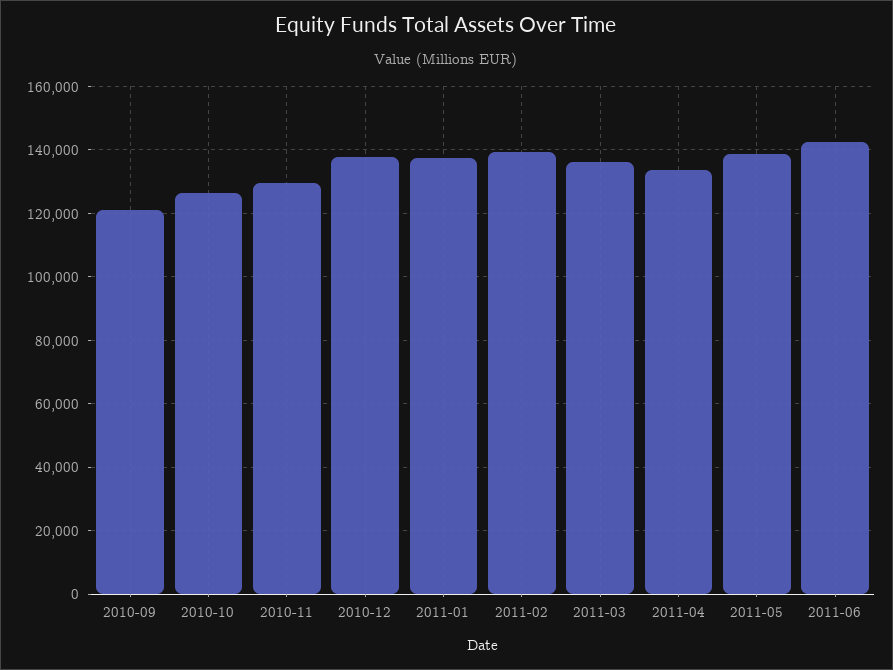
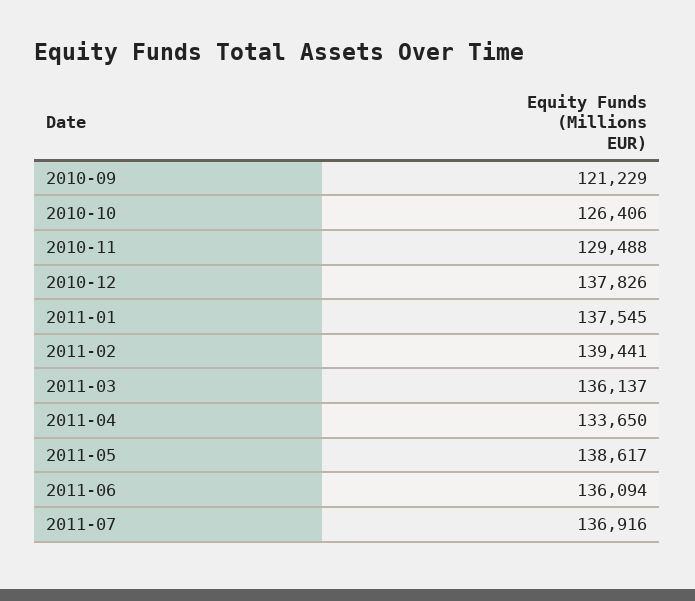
2011-06: 142000 -> 136094
2011-07: none -> 136916

